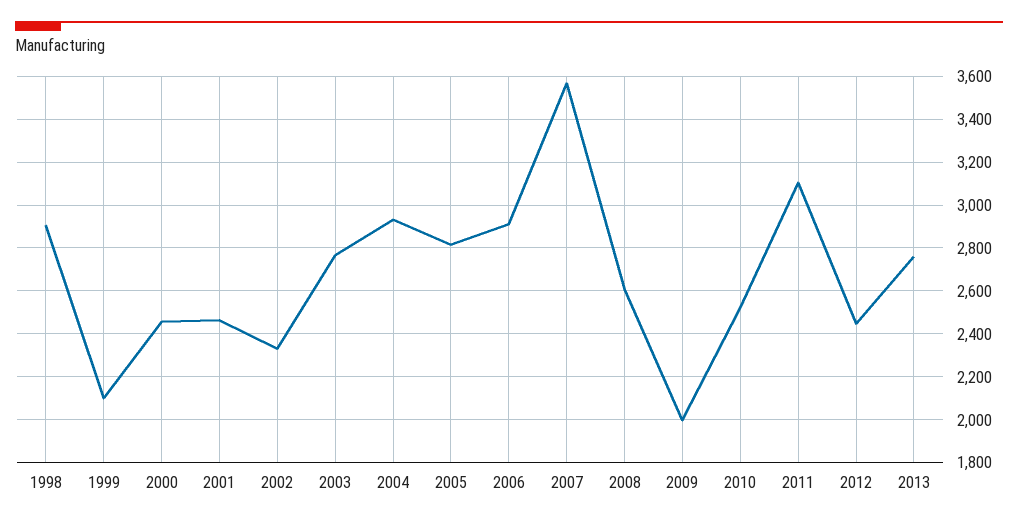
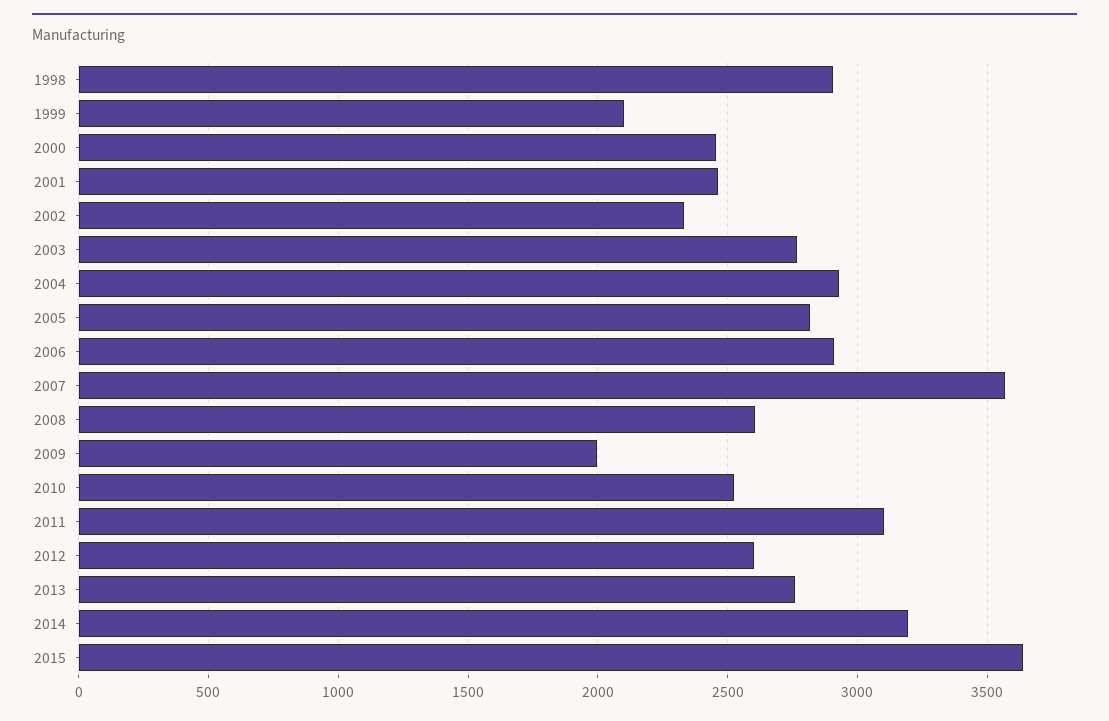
2012: 2450 -> 2600
2014: none -> 3200
2015: none -> 3650

